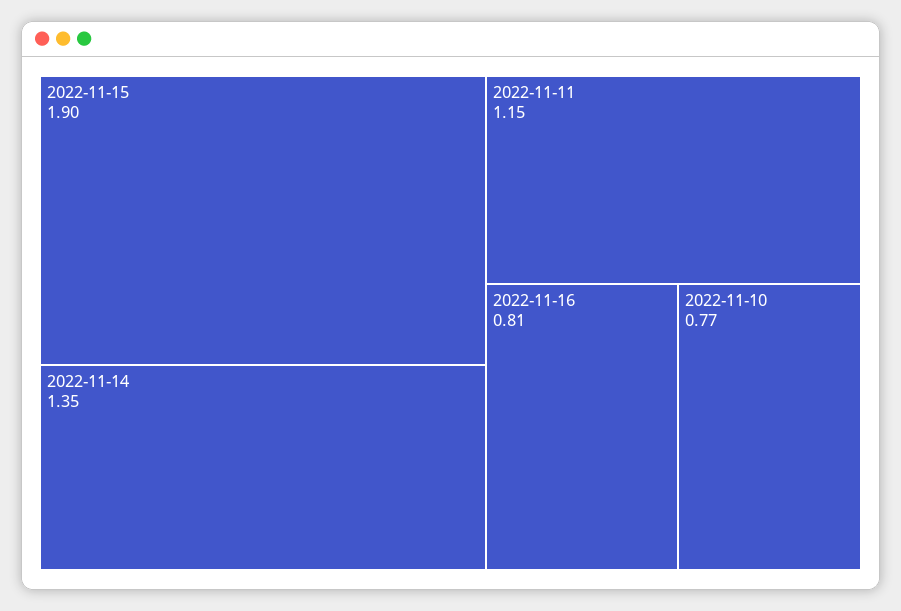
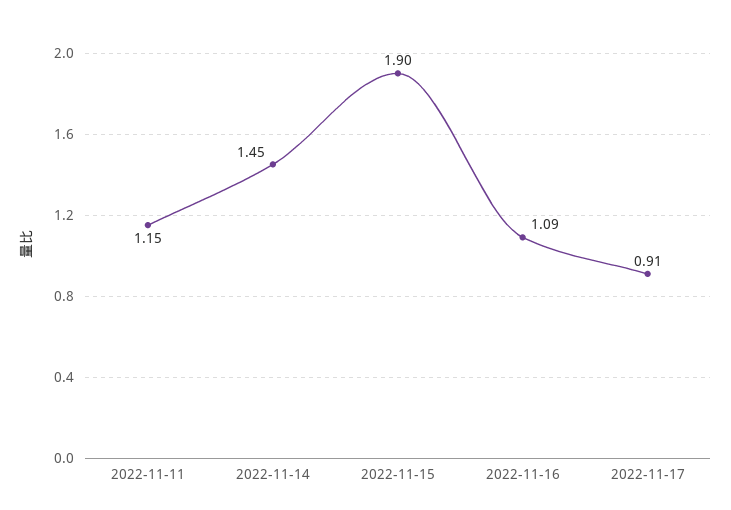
2022-11-14: 1.35 -> 1.45
2022-11-16: 0.81 -> 1.09
2022-11-10: 0.77 -> none
2022-11-17: none -> 0.91

